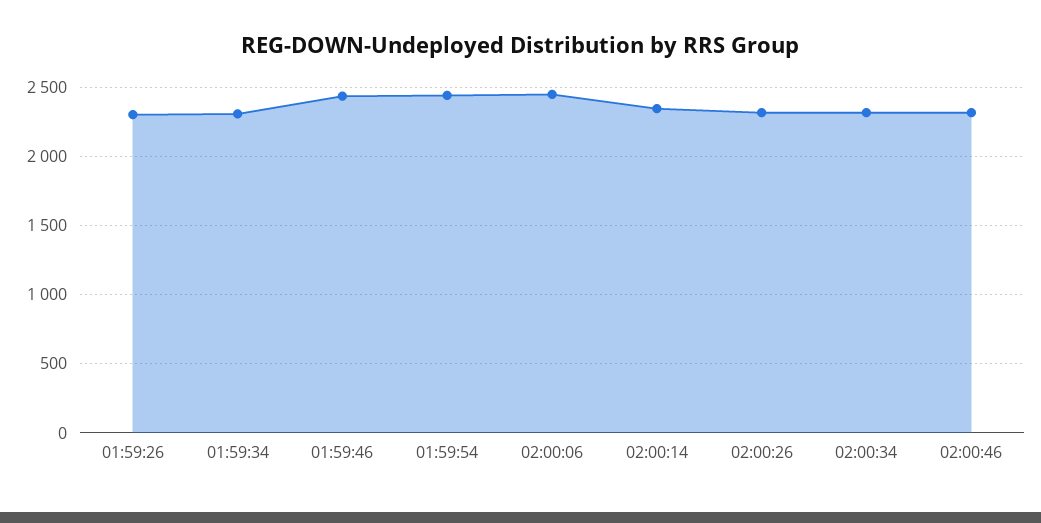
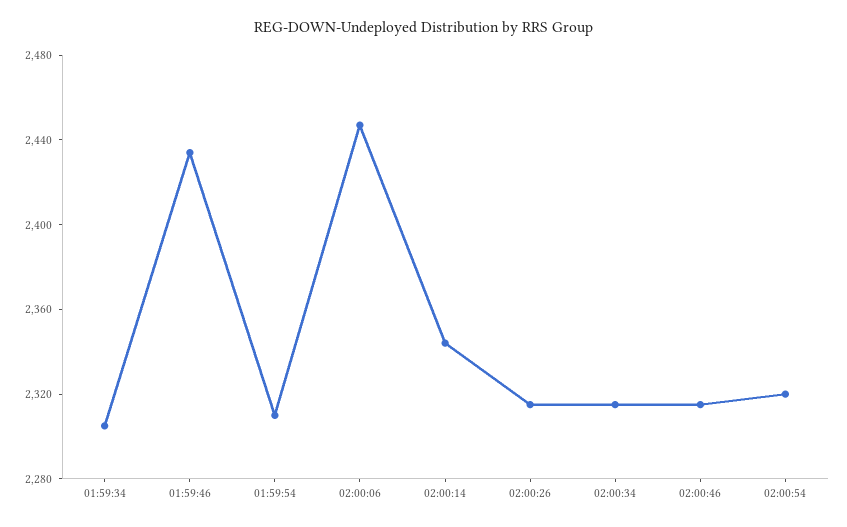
01:59:26: 2300 -> none
01:59:54: 2450 -> 2310
02:00:54: none -> 2320

